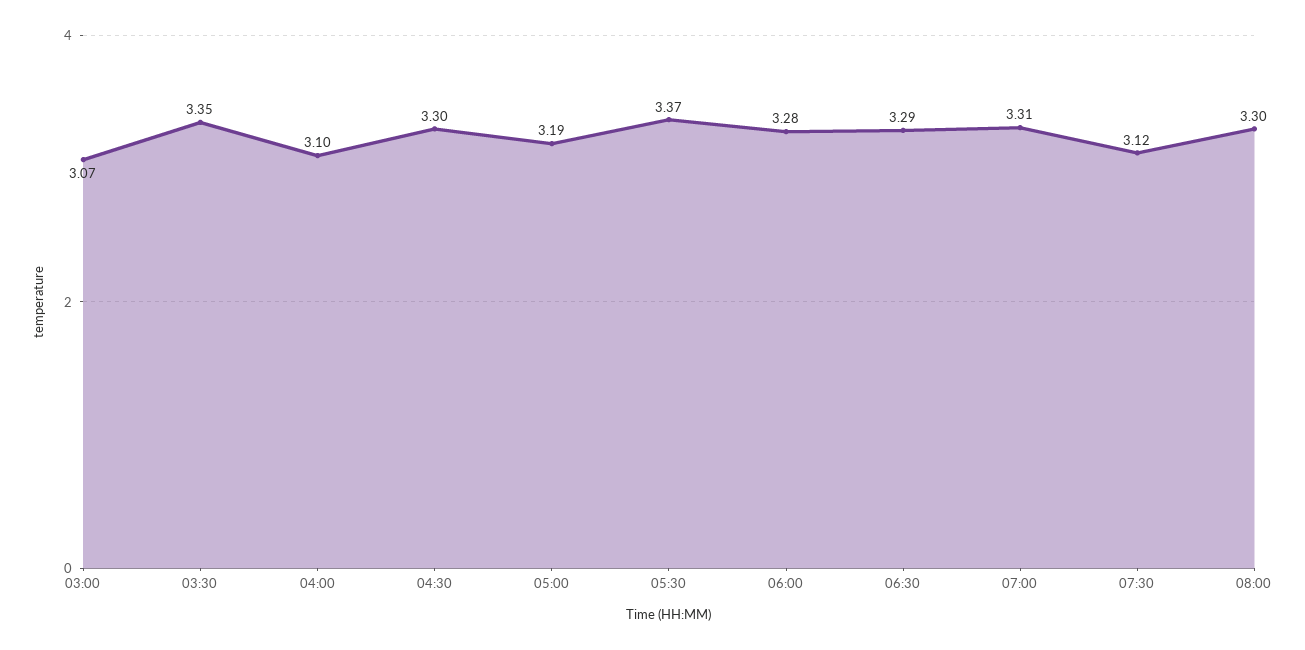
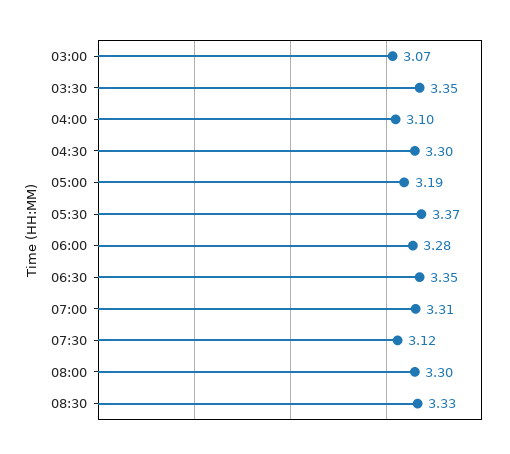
06:30: 3.29 -> 3.35
08:30: none -> 3.33

